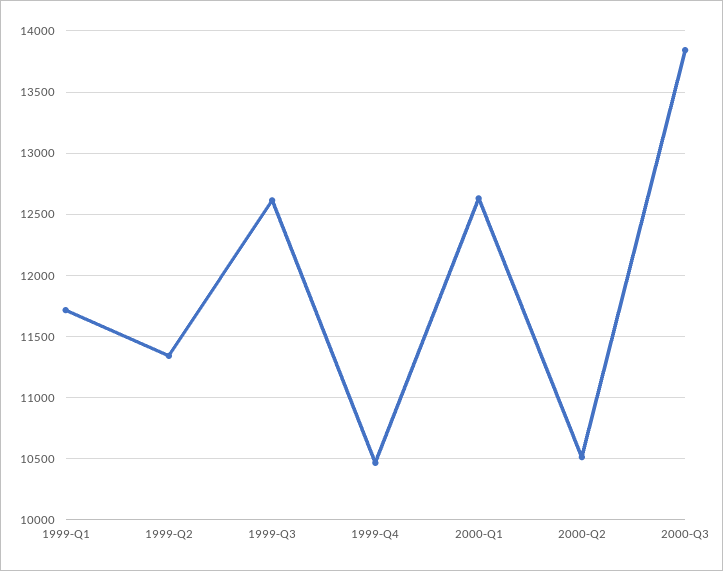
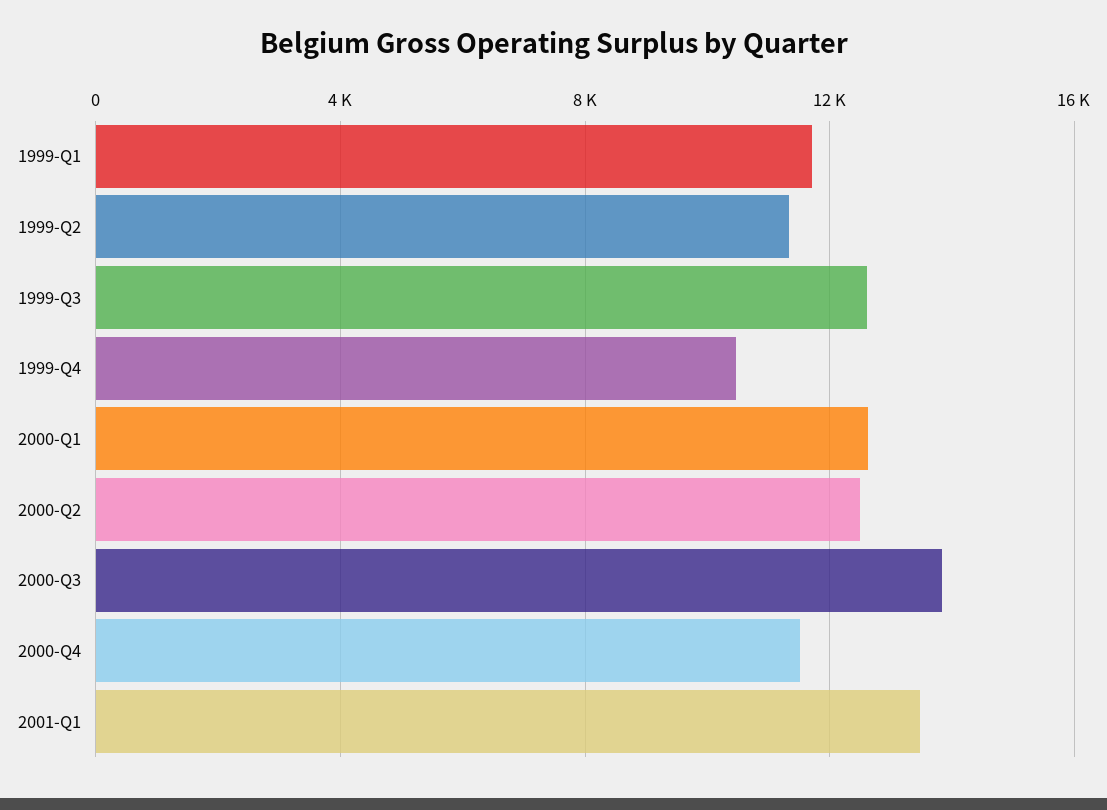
2000-Q2: 10500 -> 12500
2000-Q4: none -> 11500
2001-Q1: none -> 13500

